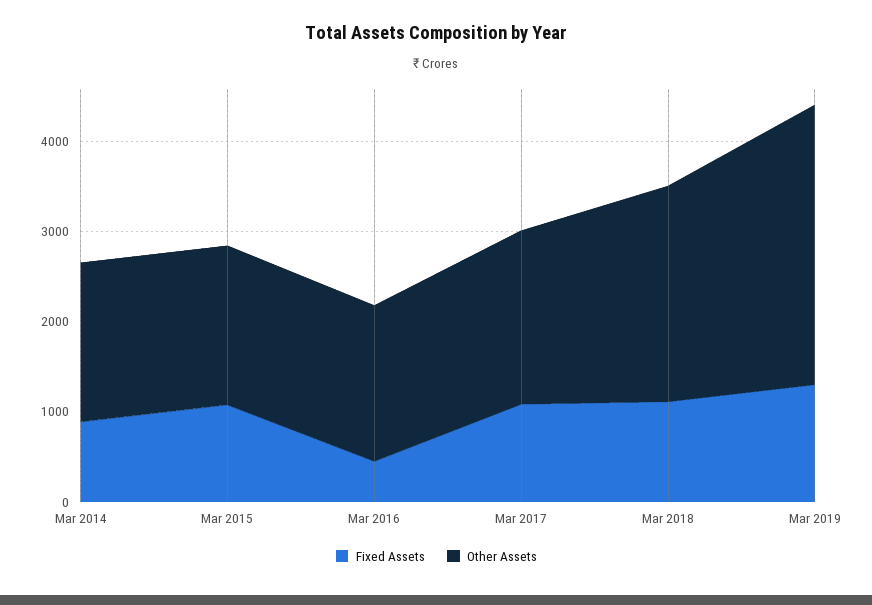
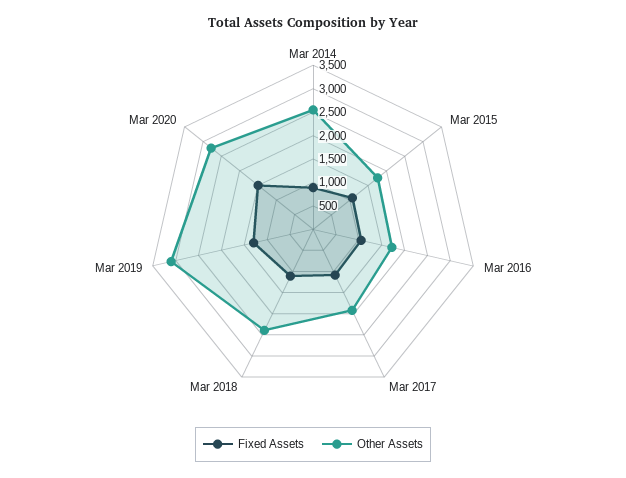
Other Assets, Mar 2014: 1800 -> 2500
Fixed Assets, Mar 2016: 400 -> 1000
Fixed Assets, Mar 2020: none -> 1500
Other Assets, Mar 2020: none -> 2750

